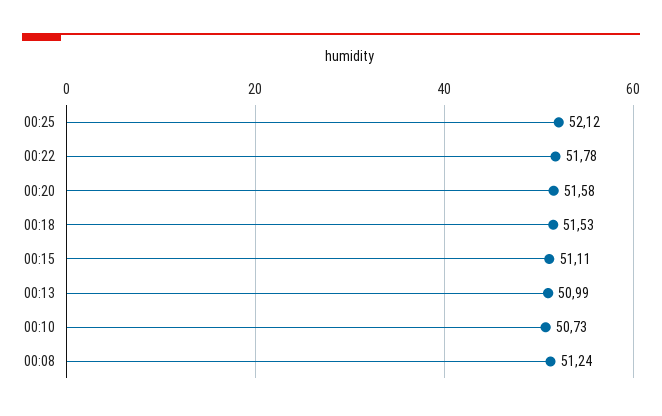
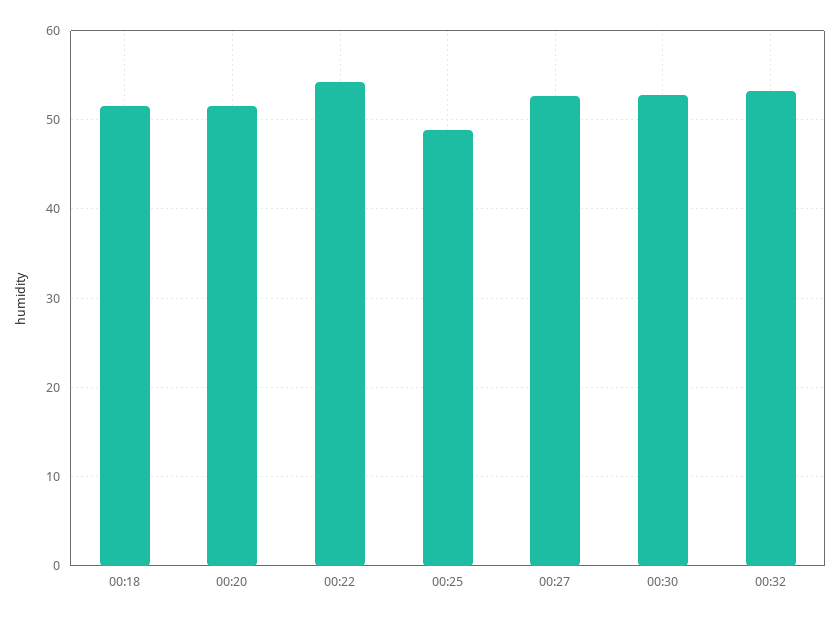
00:25: 52.12 -> 49
00:22: 51.78 -> 54
00:15: 51.11 -> none
00:13: 50.99 -> none
00:10: 50.73 -> none
00:08: 51.24 -> none
00:27: none -> 53
00:30: none -> 53
00:32: none -> 53

